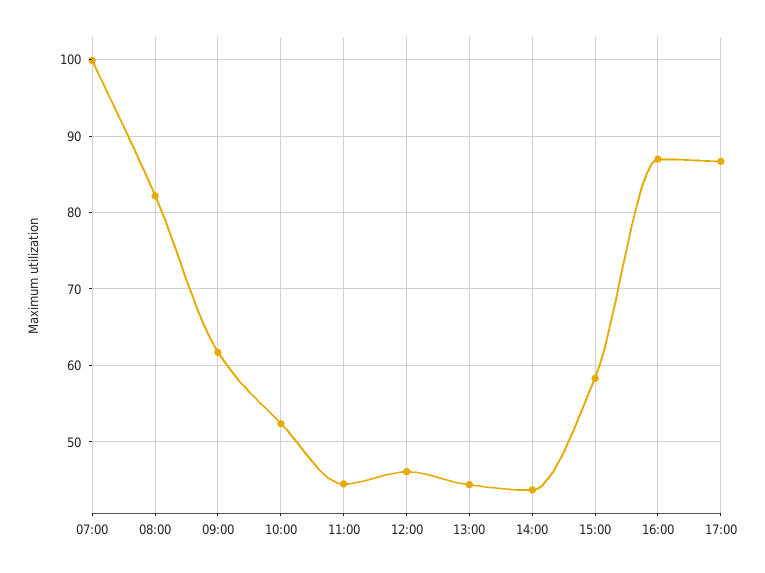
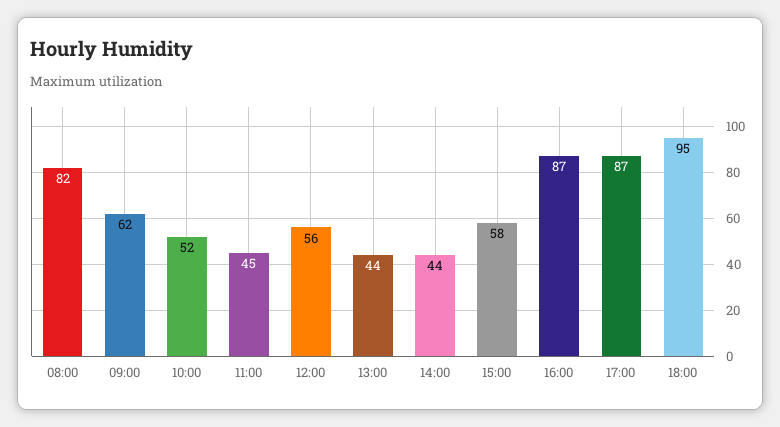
07:00: 100 -> none
12:00: 46 -> 56
18:00: none -> 95

